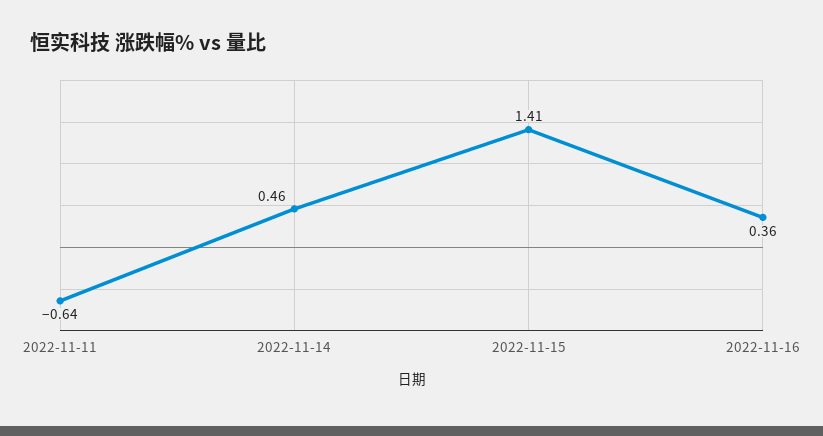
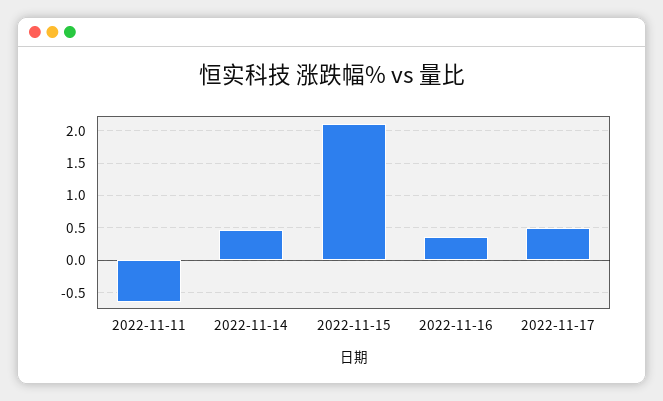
2022-11-15: 1.41 -> 2.1
2022-11-17: none -> 0.5

